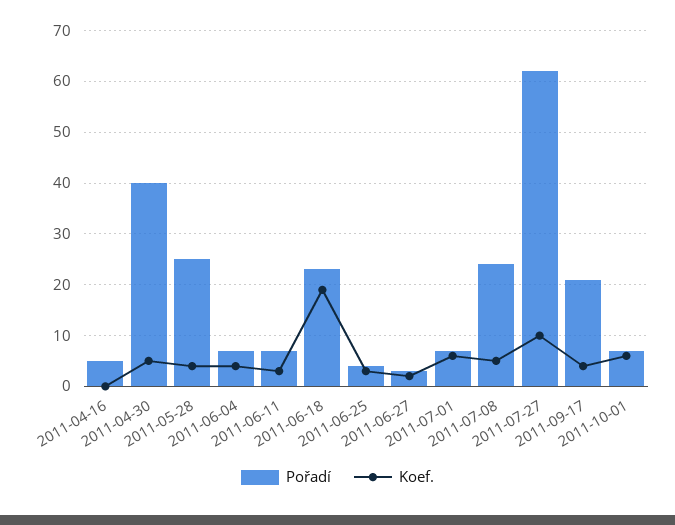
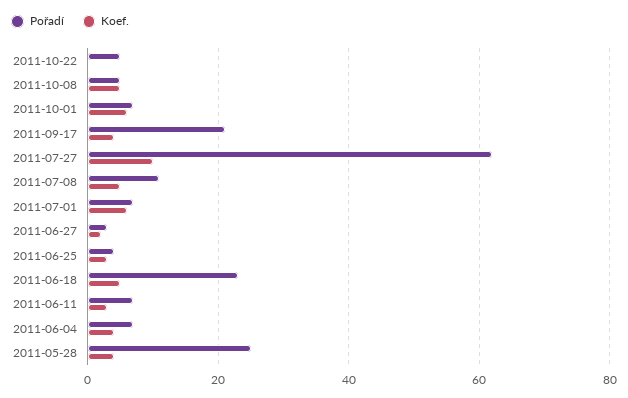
Pořadí, 2011-04-16: 5 -> none
Koef., 2011-04-16: 0 -> none
Pořadí, 2011-04-30: 40 -> none
Koef., 2011-04-30: 5 -> none
Koef., 2011-06-18: 20 -> 5
Pořadí, 2011-07-08: 25 -> 10
Pořadí, 2011-10-22: none -> 5
Koef., 2011-10-22: none -> 0
Pořadí, 2011-10-08: none -> 5
Koef., 2011-10-08: none -> 5

